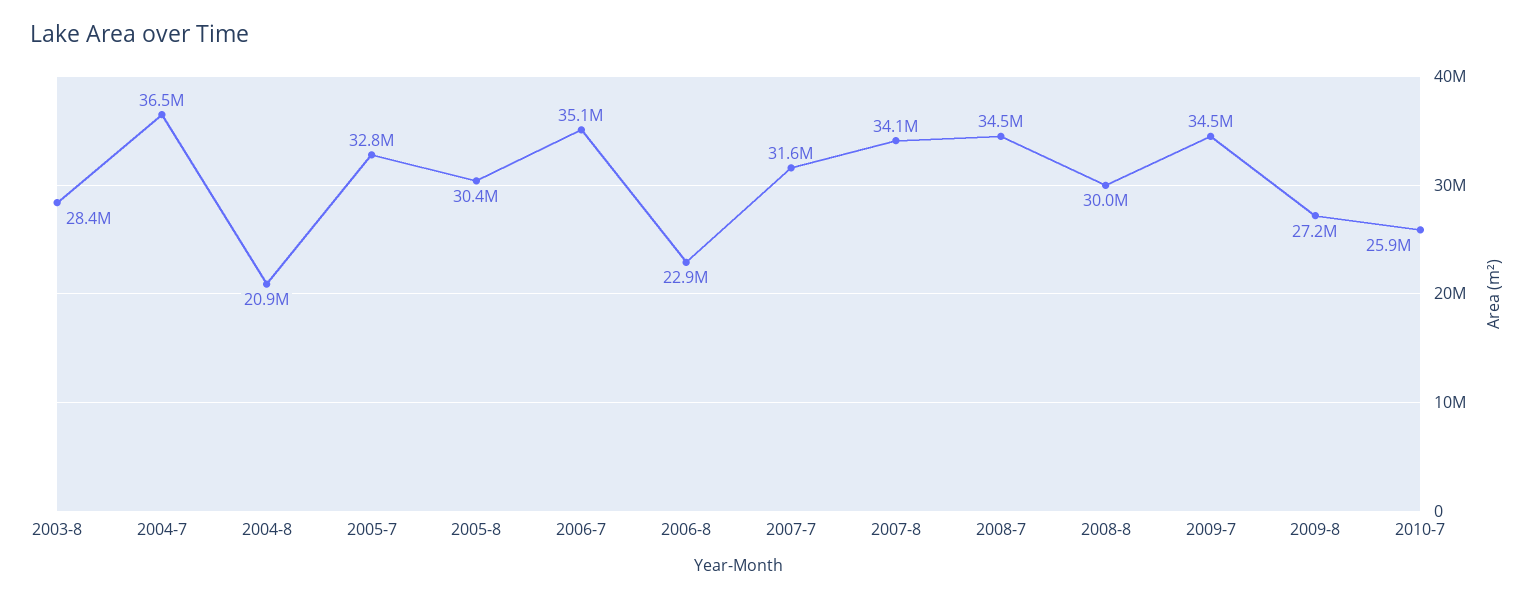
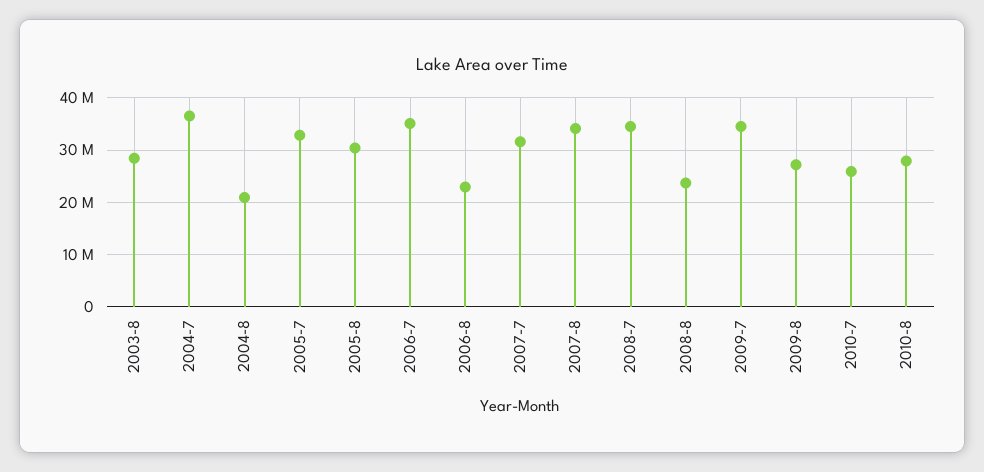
2008-8: 30000000 -> 24000000
2010-8: none -> 28000000

